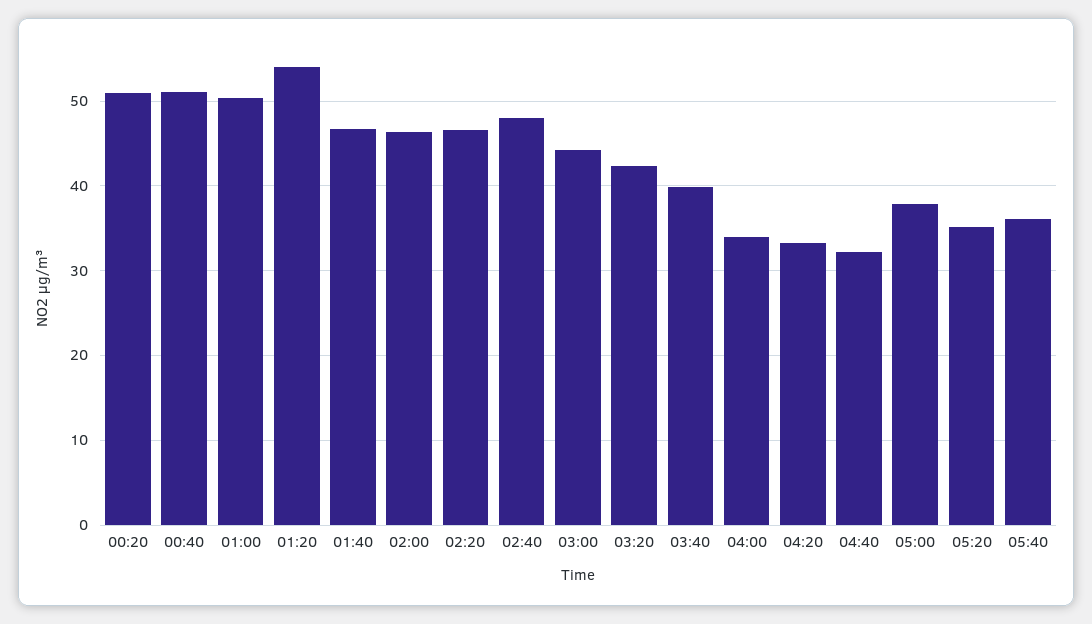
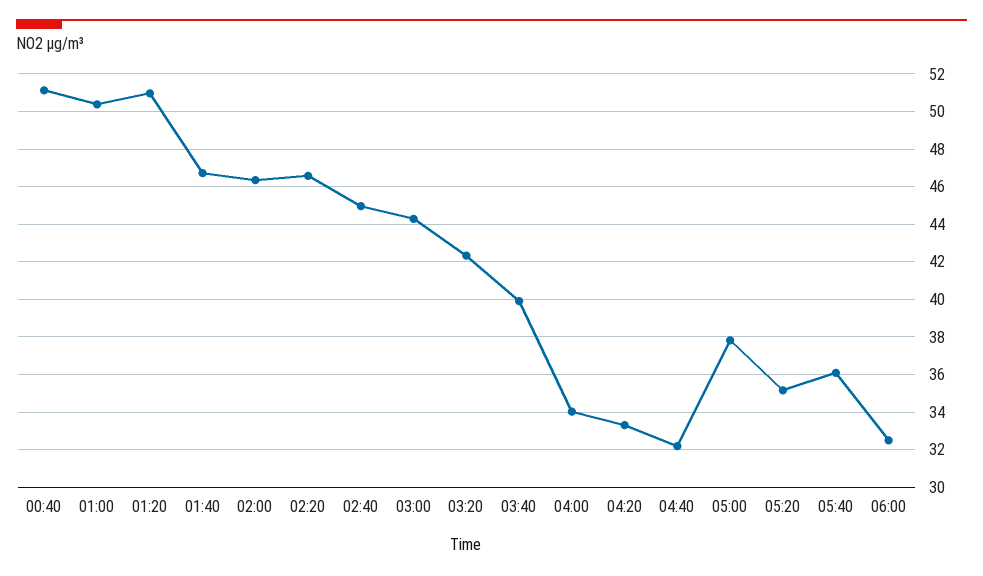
00:20: 51 -> none
01:20: 54 -> 51
02:40: 48 -> 45
06:00: none -> 32.5

